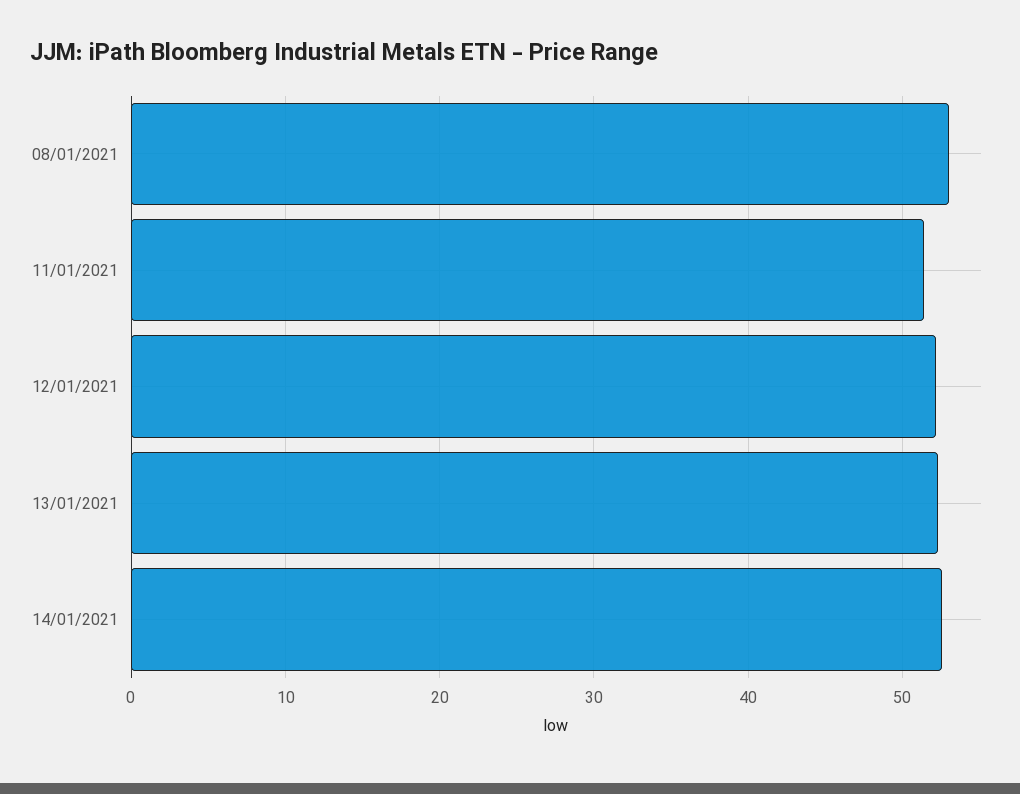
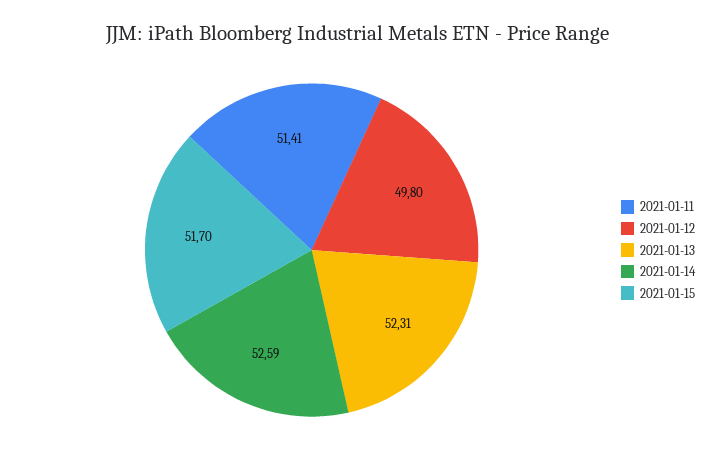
08/01/2021: 53 -> none
12/01/2021: 52 -> 49.8
2021-01-15: none -> 51.7

